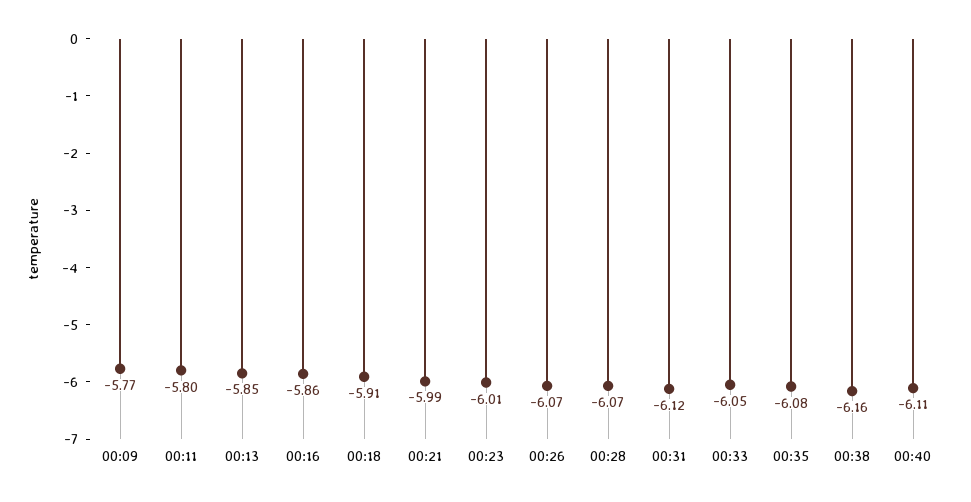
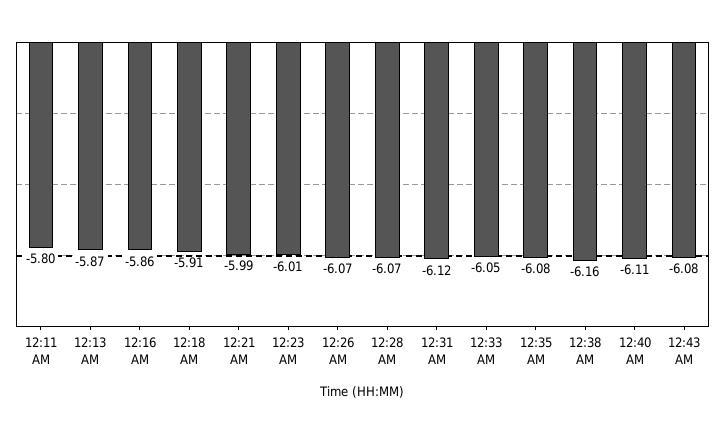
00:09: -5.77 -> none
00:13: -5.85 -> -5.87
12:43 AM: none -> -6.08

